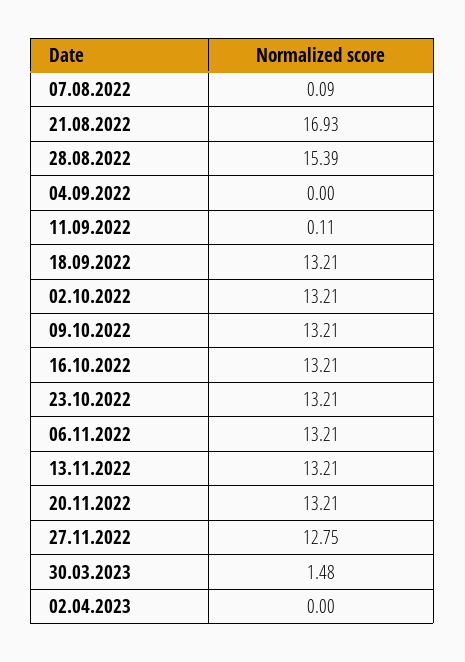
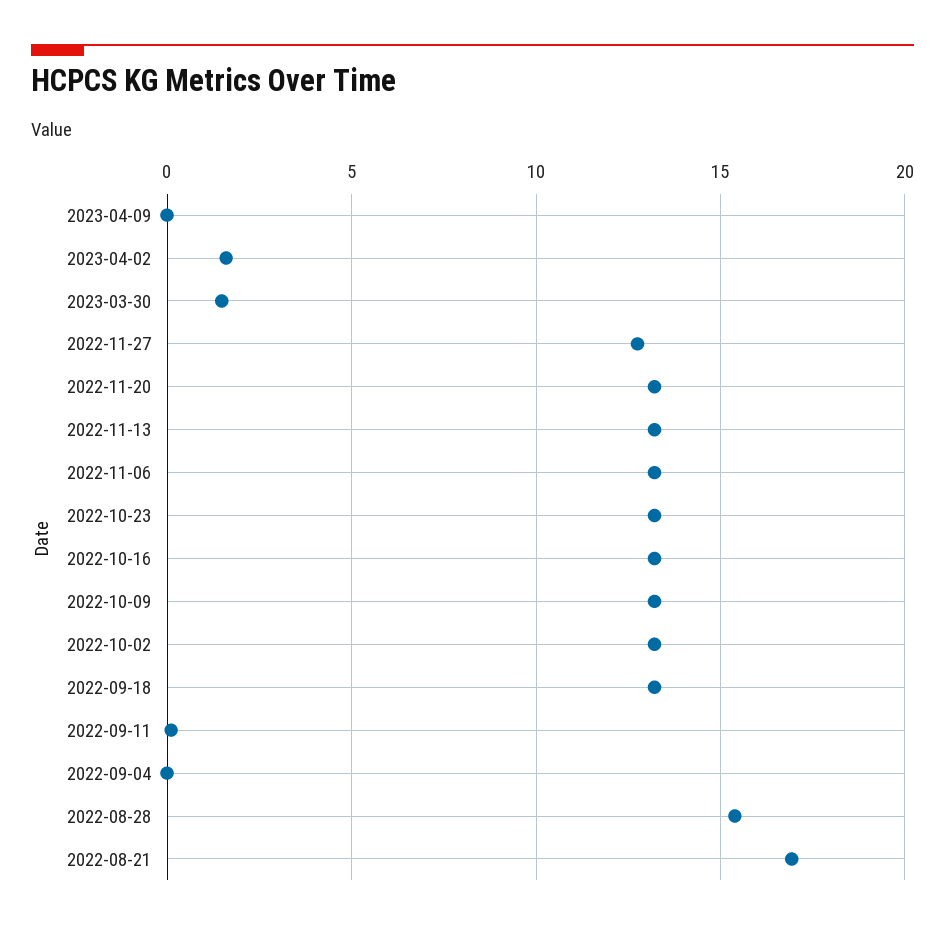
07.08.2022: 0.09 -> none
02.04.2023: 0 -> 1.5
2023-04-09: none -> 0

